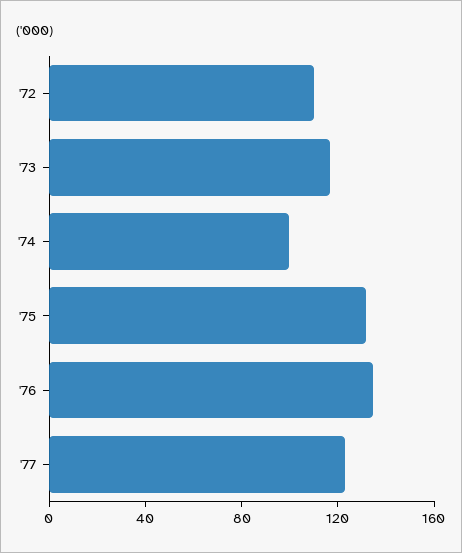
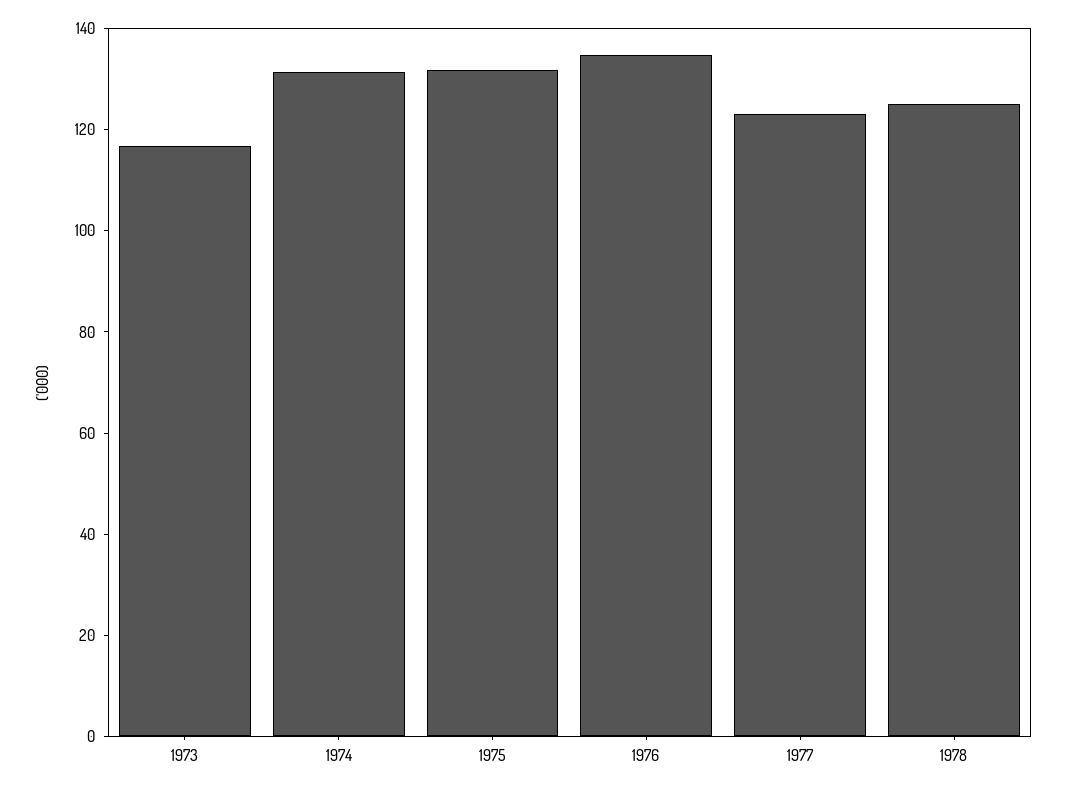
'72: 110 -> none
'74: 100 -> 130
1978: none -> 125

